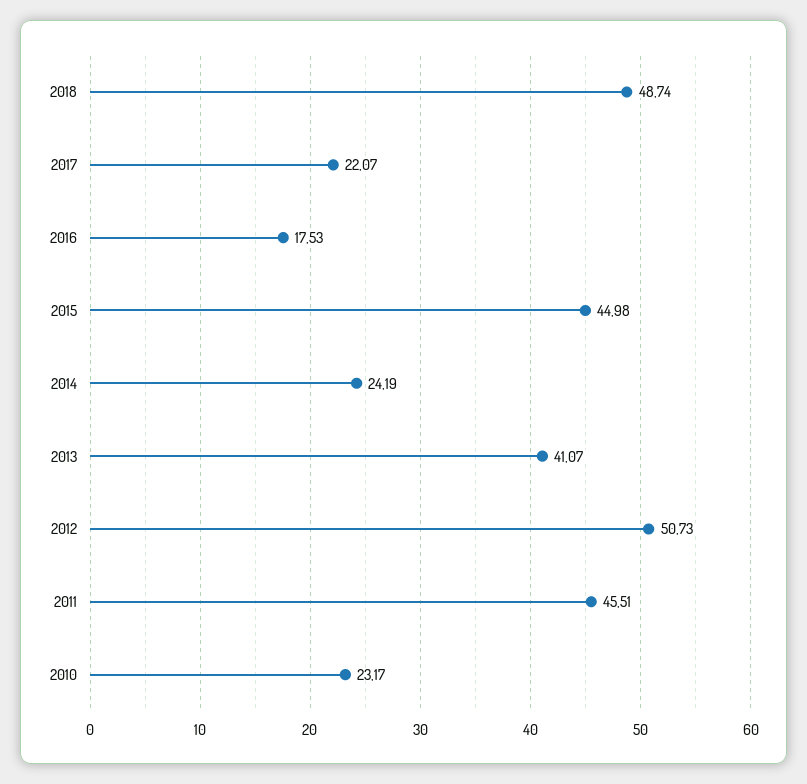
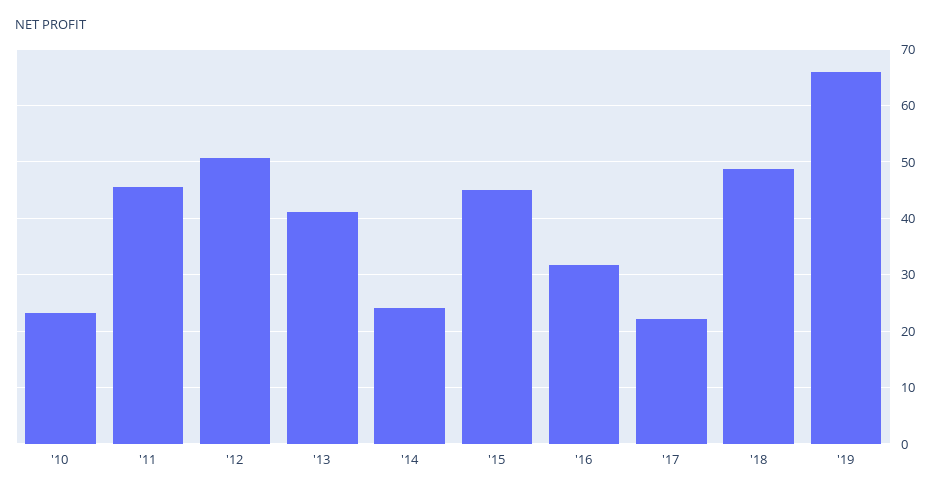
2016: 17.53 -> 32
'19: none -> 66

